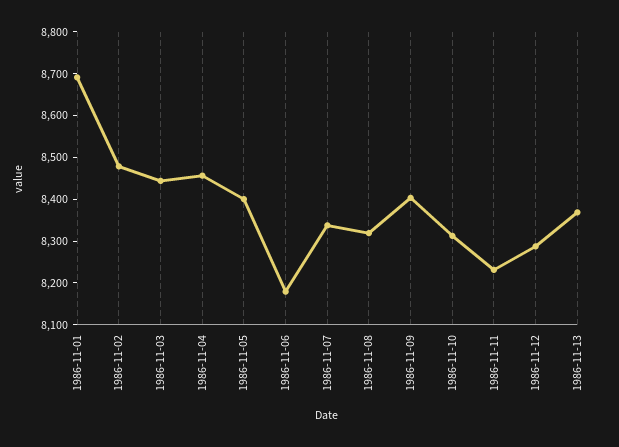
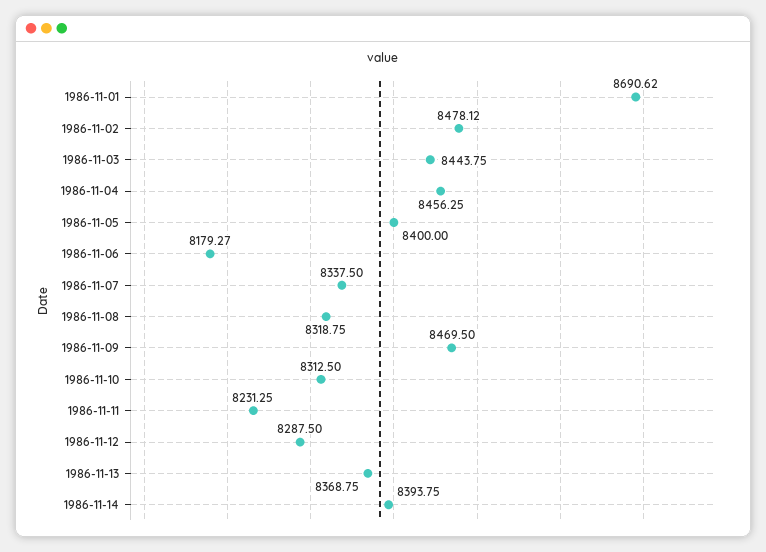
1986-11-09: 8400 -> 8469.5
1986-11-14: none -> 8393.75

